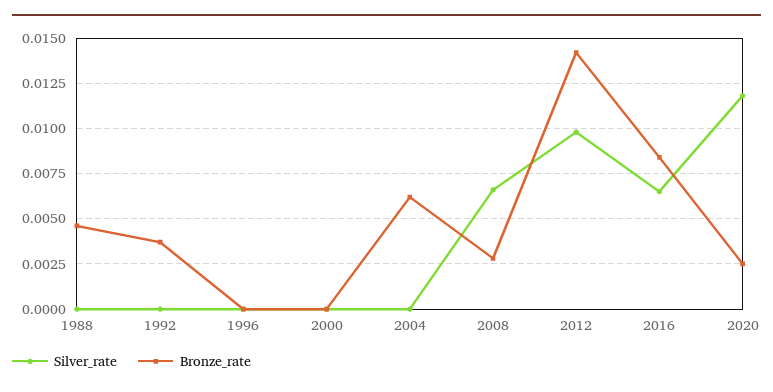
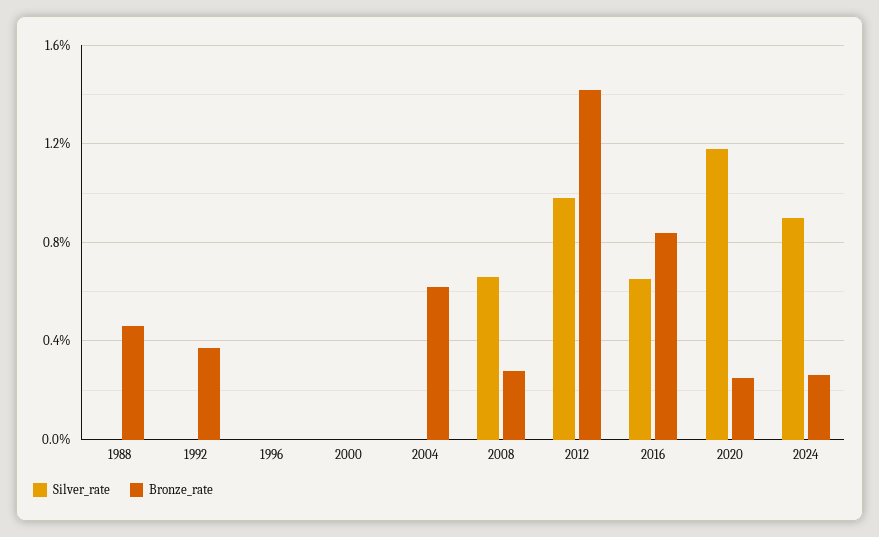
Silver_rate, 2024: none -> 0.009
Bronze_rate, 2024: none -> 0.0025

